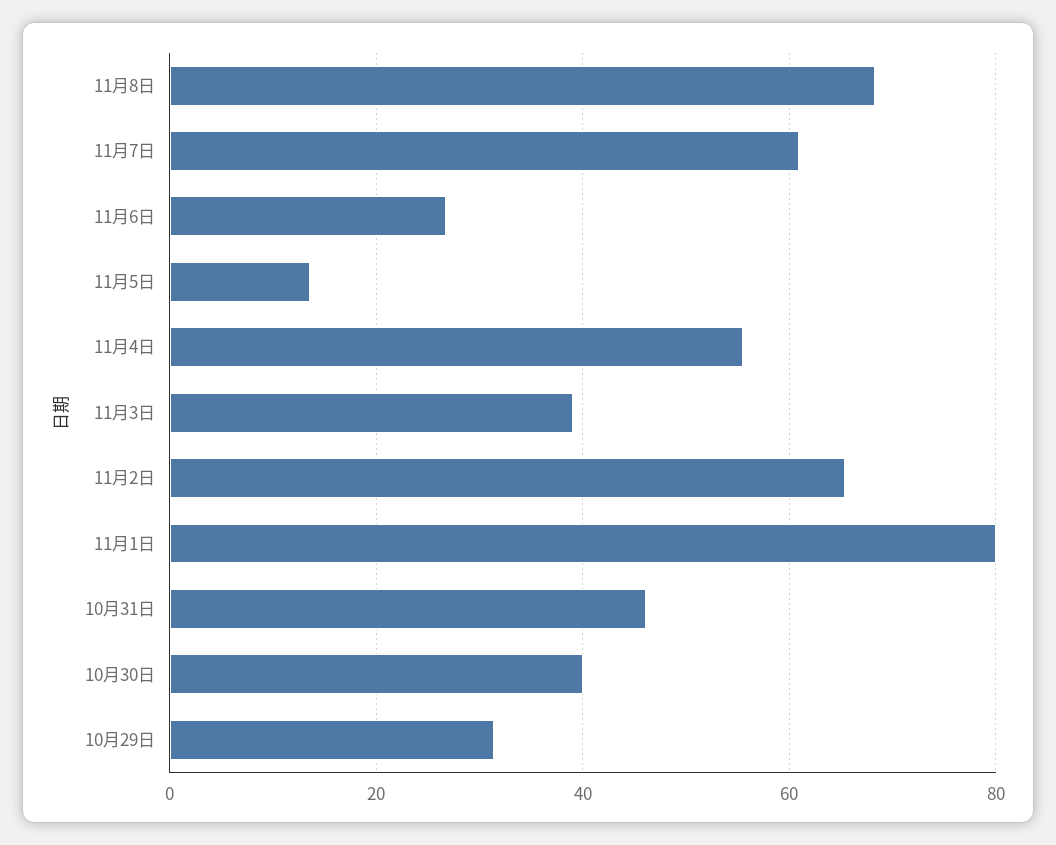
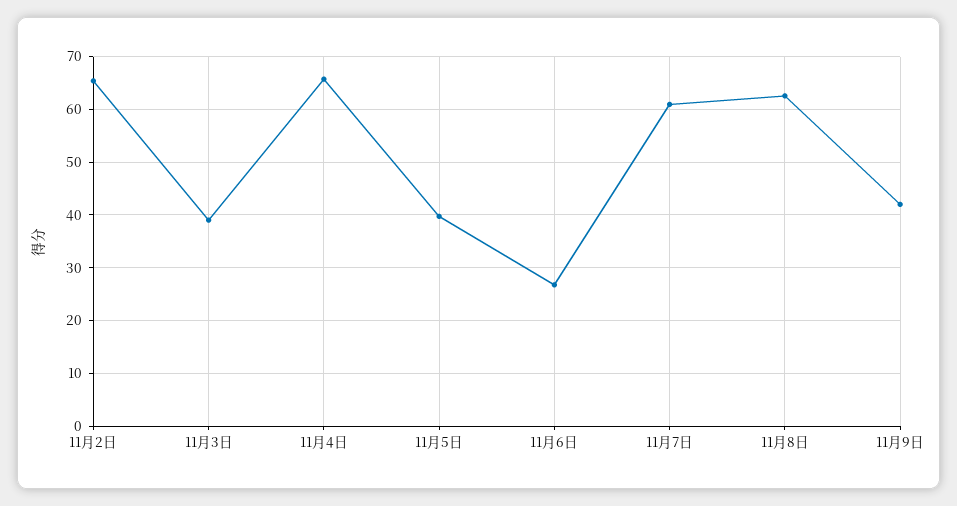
11月8日: 68 -> 62
11月5日: 14 -> 40
11月4日: 56 -> 66
11月1日: 80 -> none
10月31日: 46 -> none
10月30日: 40 -> none
10月29日: 32 -> none
11月9日: none -> 42

